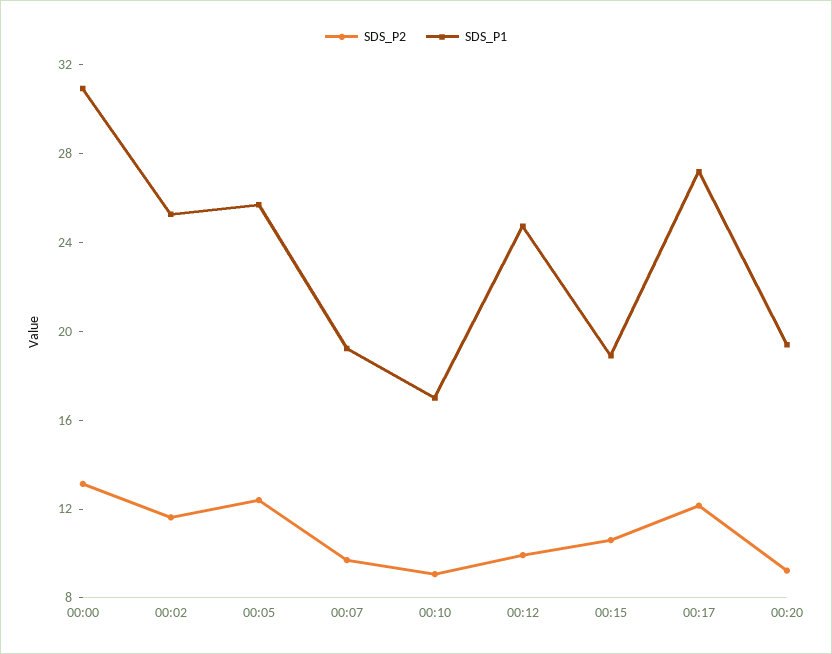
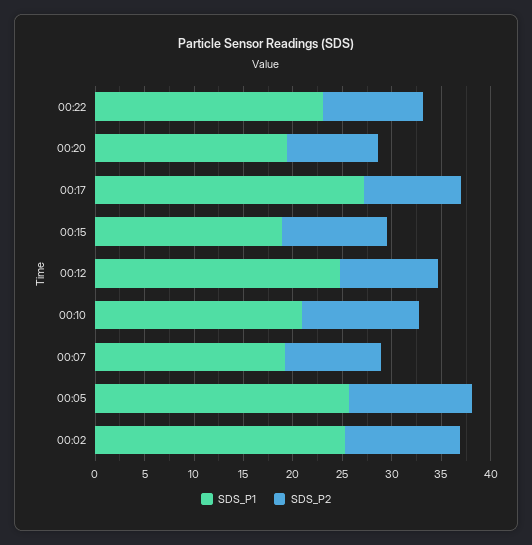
SDS_P2, 00:00: 13 -> none
SDS_P1, 00:00: 31 -> none
SDS_P2, 00:10: 9 -> 12
SDS_P1, 00:10: 17 -> 21
SDS_P2, 00:17: 12 -> 10
SDS_P1, 00:22: none -> 23
SDS_P2, 00:22: none -> 10

